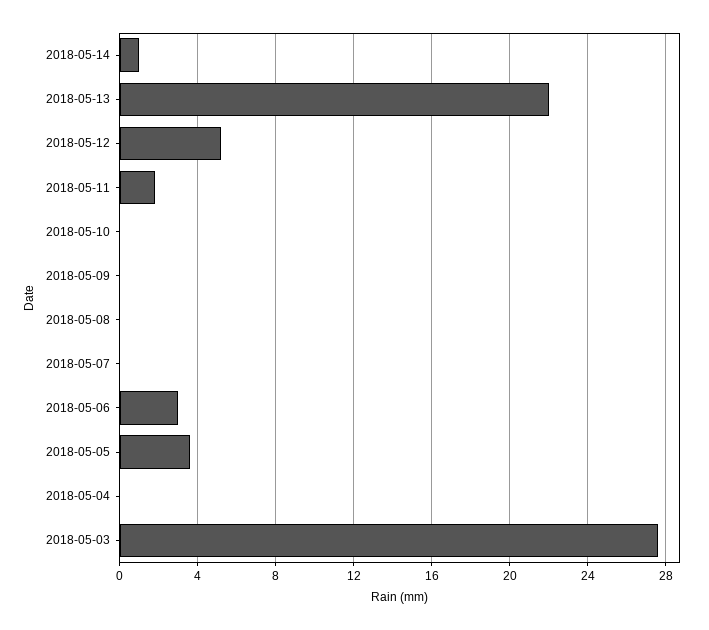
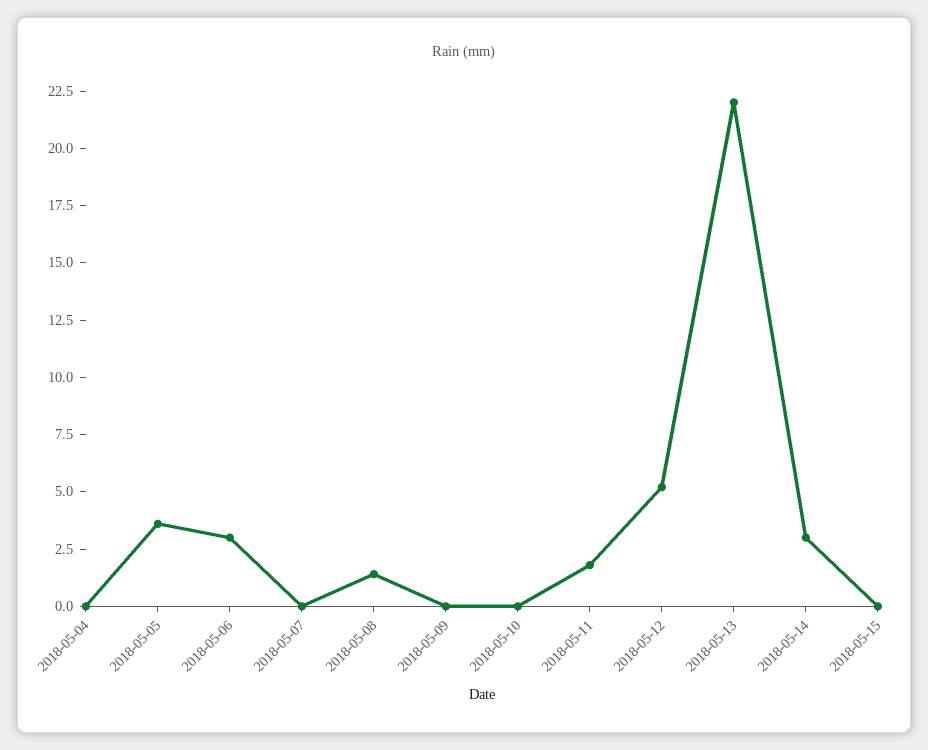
2018-05-14: 1 -> 3
2018-05-08: 0 -> 1.5
2018-05-03: 27.5 -> none
2018-05-15: none -> 0

